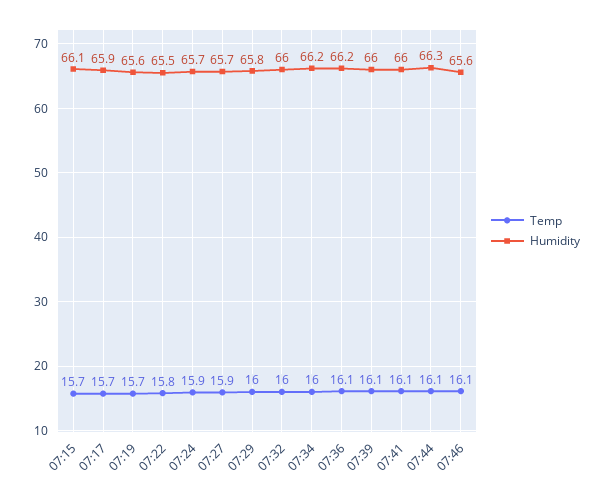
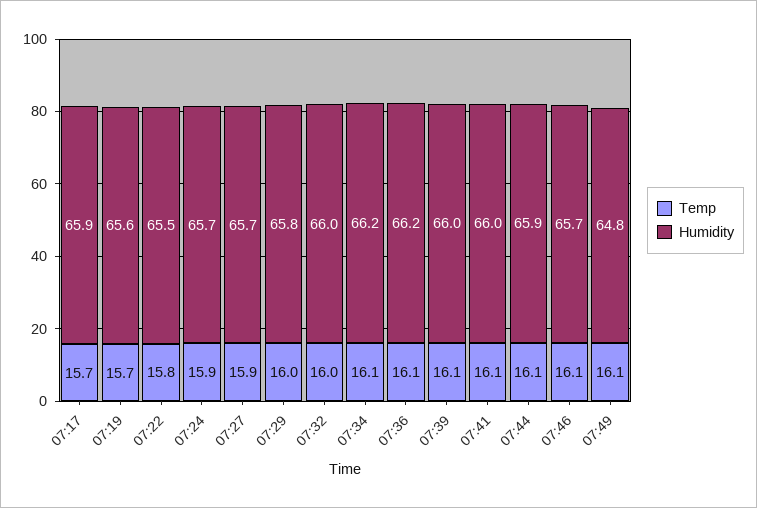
Temp, 07:15: 15.7 -> none
Humidity, 07:15: 66.1 -> none
Temp, 07:34: 16 -> 16.1
Humidity, 07:44: 66.3 -> 65.9
Humidity, 07:46: 65.6 -> 65.7
Temp, 07:49: none -> 16.1
Humidity, 07:49: none -> 64.8

